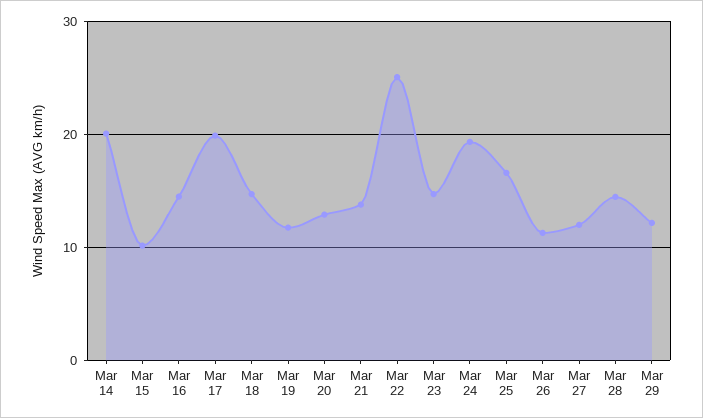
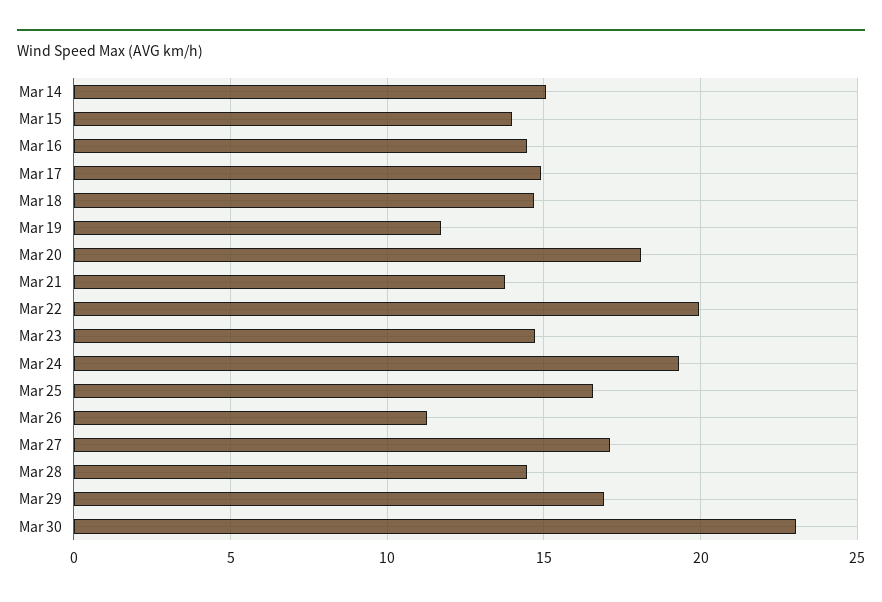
Mar 14: 20 -> 15
Mar 15: 10 -> 14
Mar 17: 20 -> 15
Mar 20: 13 -> 18
Mar 22: 25 -> 20
Mar 27: 12 -> 17
Mar 29: 12 -> 17
Mar 30: none -> 23

